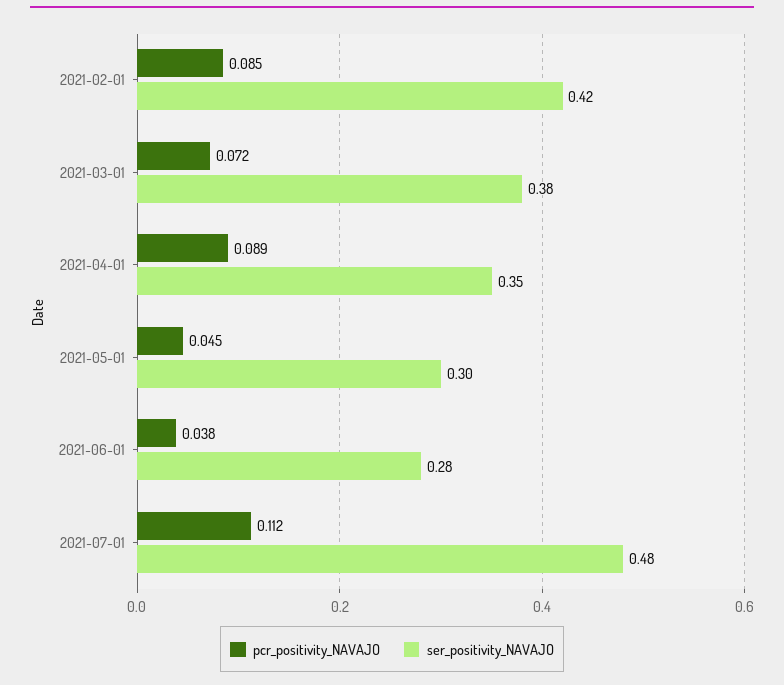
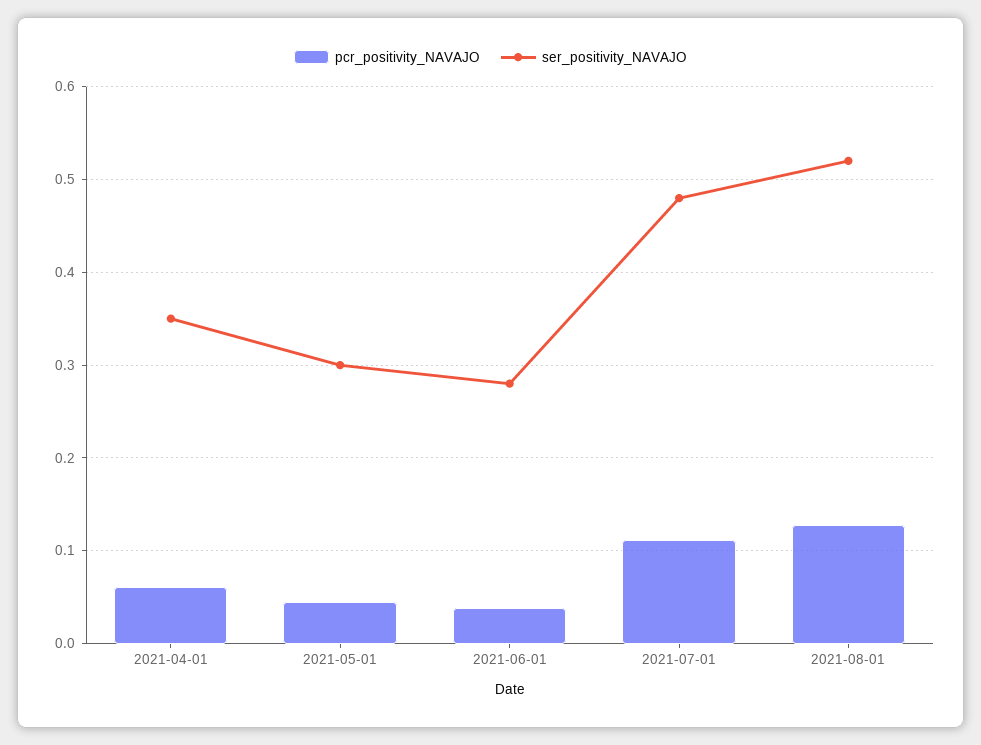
pcr_positivity_NAVAJO, 2021-02-01: 0.085 -> none
ser_positivity_NAVAJO, 2021-02-01: 0.42 -> none
pcr_positivity_NAVAJO, 2021-03-01: 0.072 -> none
ser_positivity_NAVAJO, 2021-03-01: 0.38 -> none
pcr_positivity_NAVAJO, 2021-04-01: 0.089 -> 0.06
pcr_positivity_NAVAJO, 2021-08-01: none -> 0.13
ser_positivity_NAVAJO, 2021-08-01: none -> 0.52

